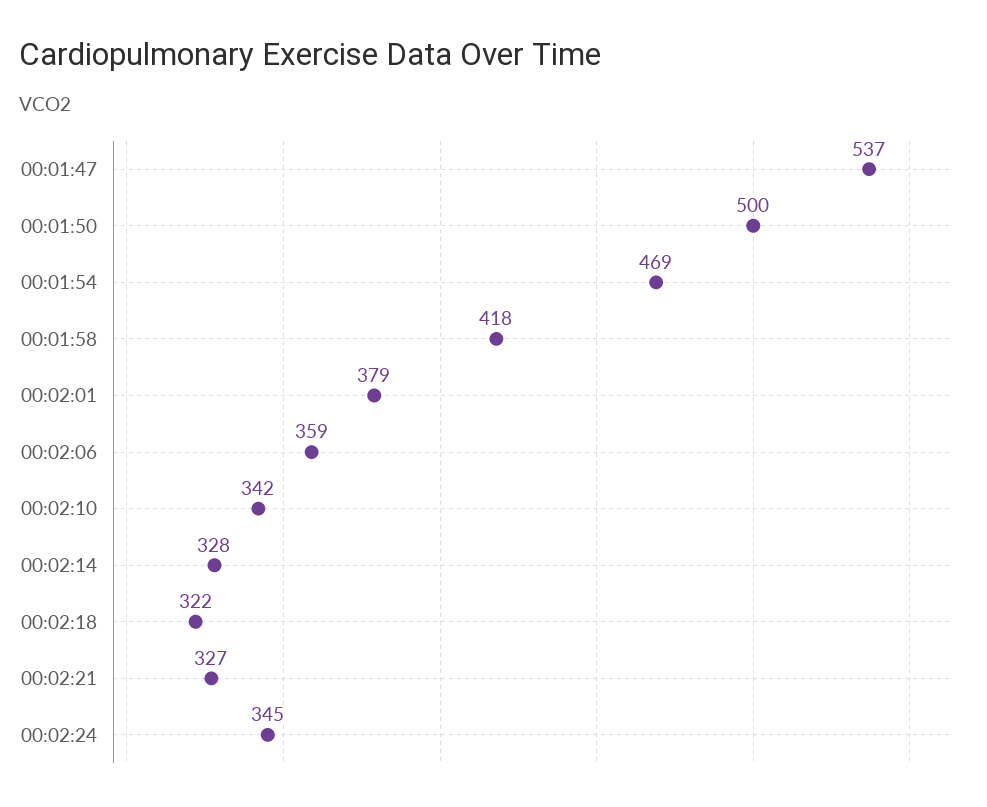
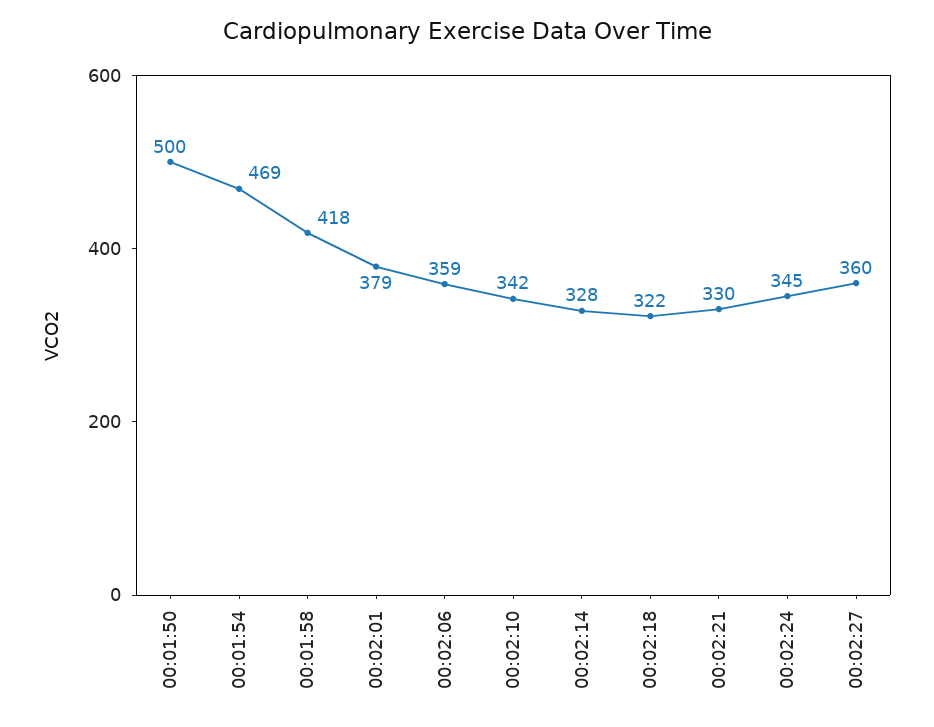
00:01:47: 537 -> none
00:02:21: 327 -> 330
00:02:27: none -> 360

